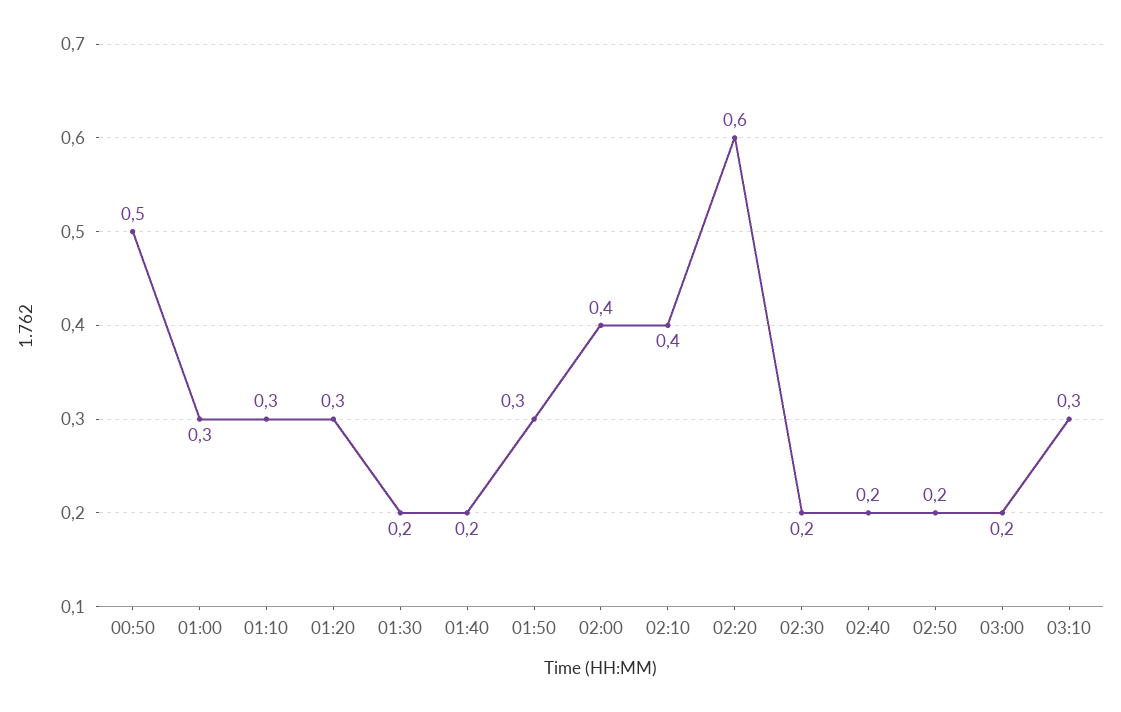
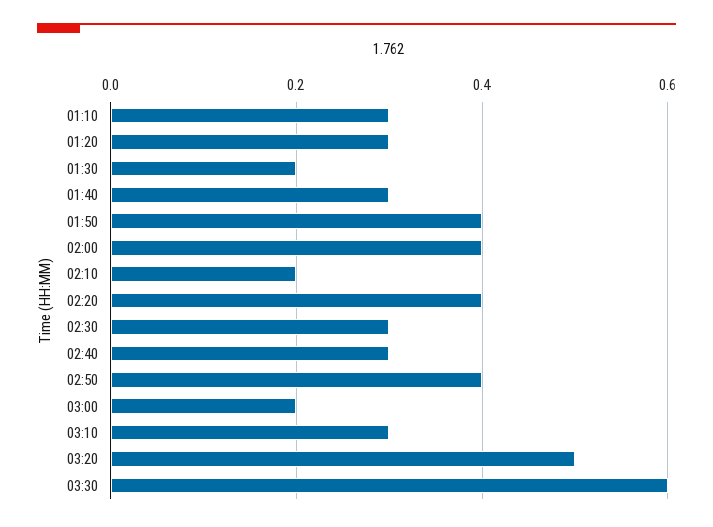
00:50: 0.5 -> none
01:00: 0.3 -> none
01:40: 0.2 -> 0.3
01:50: 0.3 -> 0.4
02:10: 0.4 -> 0.2
02:20: 0.6 -> 0.4
02:30: 0.2 -> 0.3
02:40: 0.2 -> 0.3
02:50: 0.2 -> 0.4
03:20: none -> 0.5
03:30: none -> 0.6

